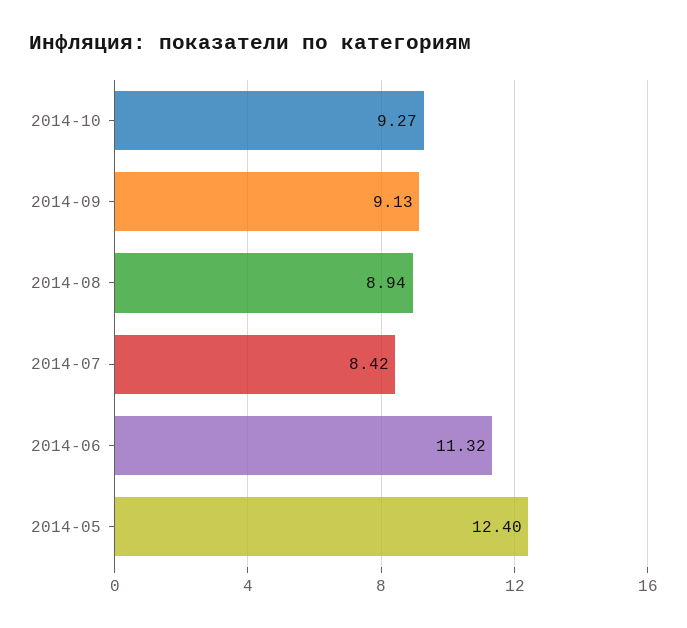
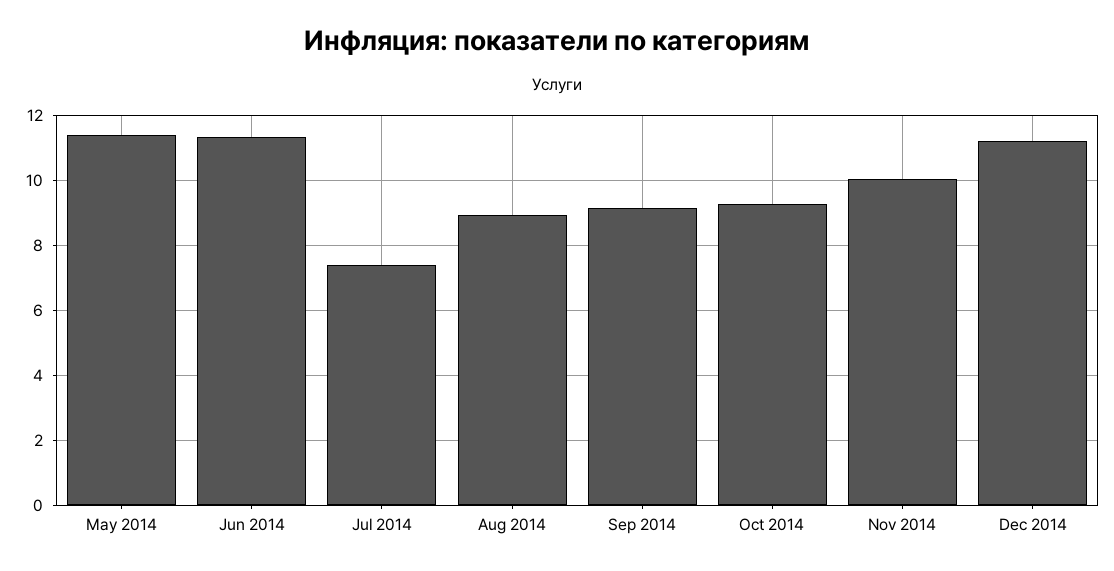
2014-07: 8.42 -> 7.4
2014-05: 12.4 -> 11.4
Nov 2014: none -> 10
Dec 2014: none -> 11.2

